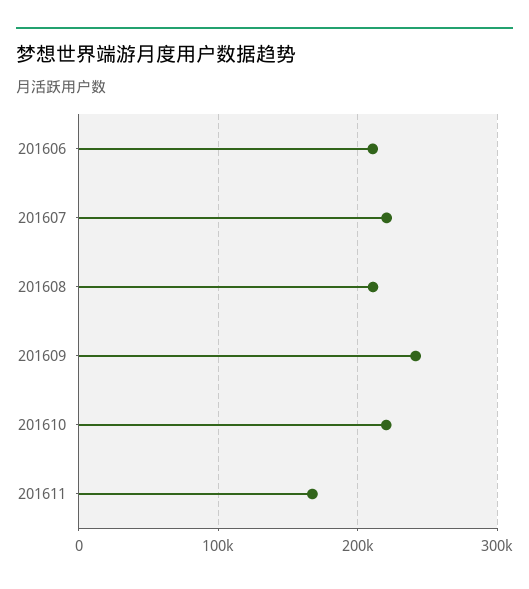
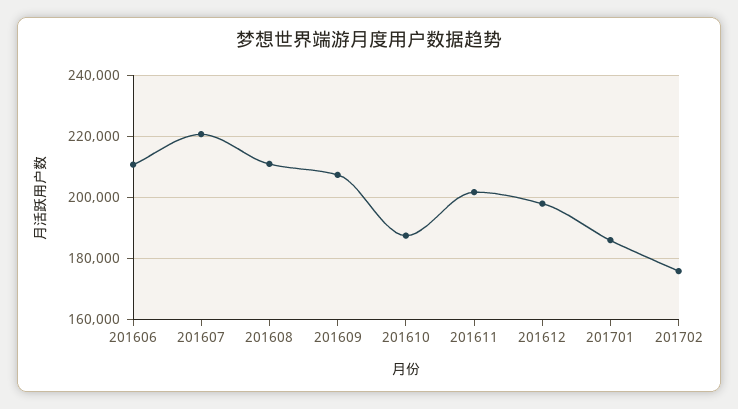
201609: 240000 -> 208000
201610: 220000 -> 188000
201611: 170000 -> 202000
201612: none -> 198000
201701: none -> 186000
201702: none -> 176000

